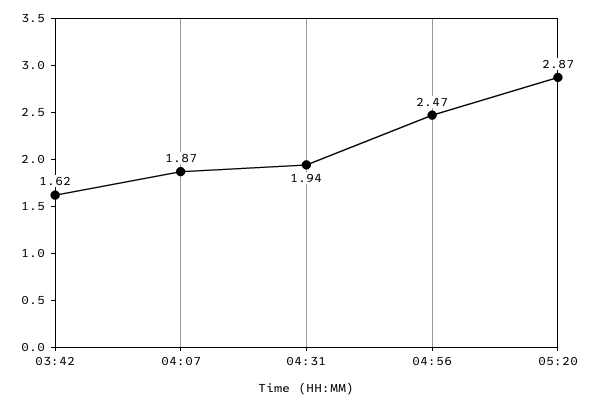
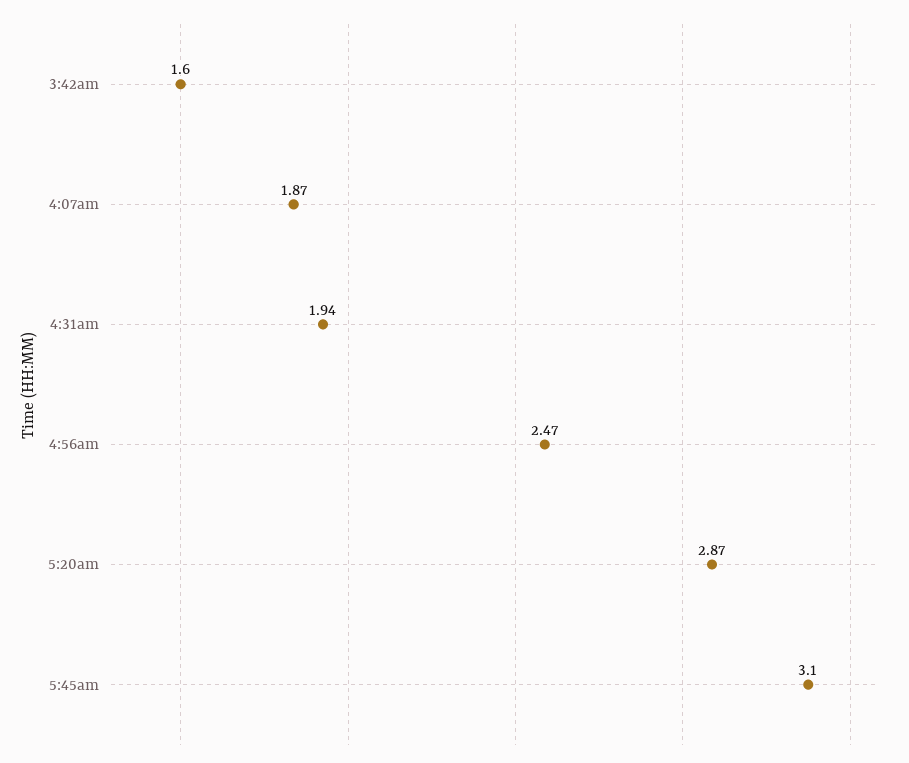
03:42: 1.62 -> 1.6
5:45am: none -> 3.1

